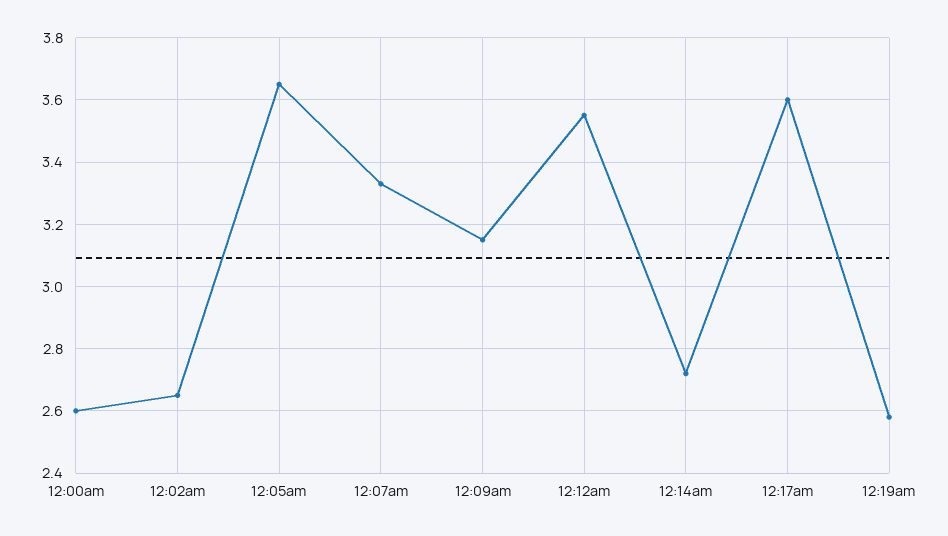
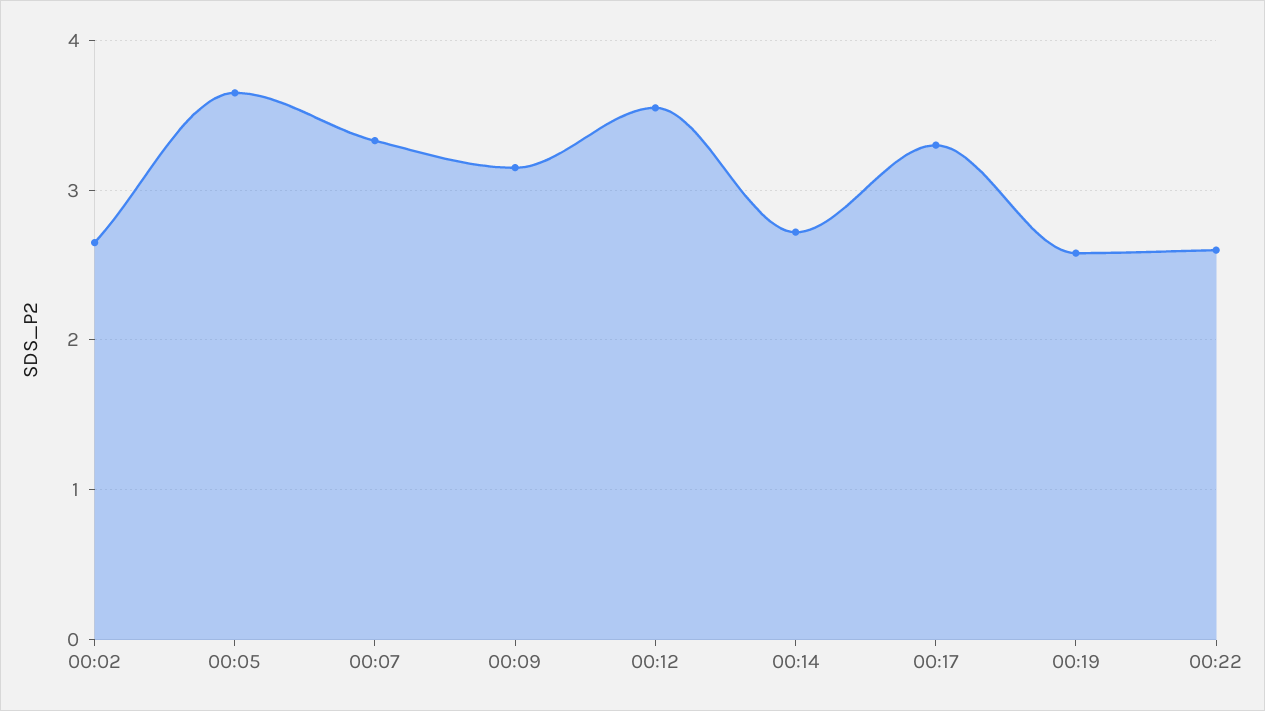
12:00am: 2.6 -> none
12:17am: 3.6 -> 3.3
00:22: none -> 2.6

